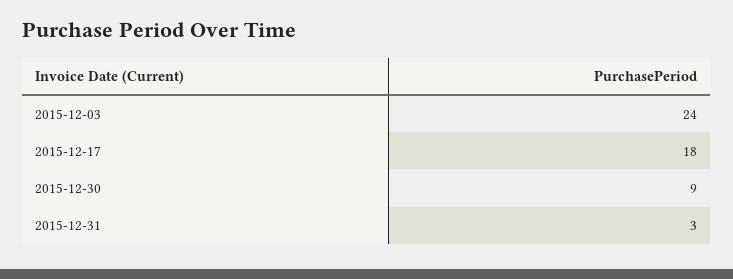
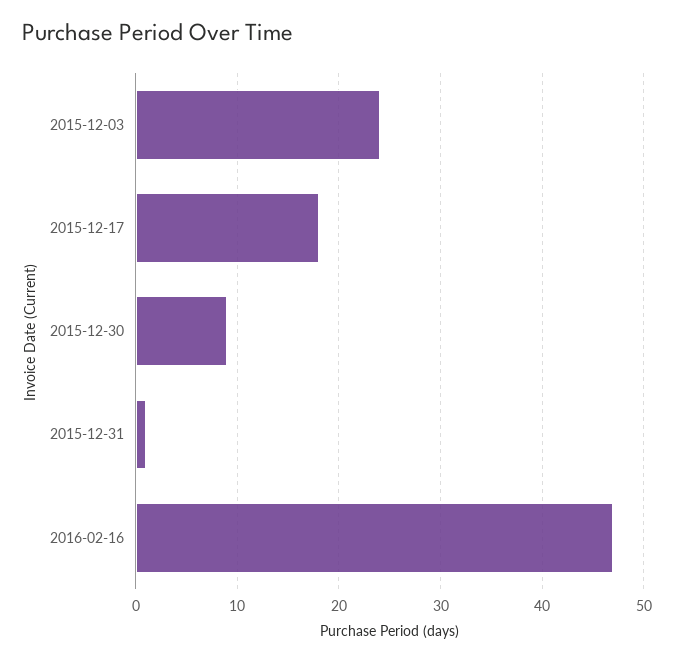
2015-12-31: 3 -> 1
2016-02-16: none -> 47

